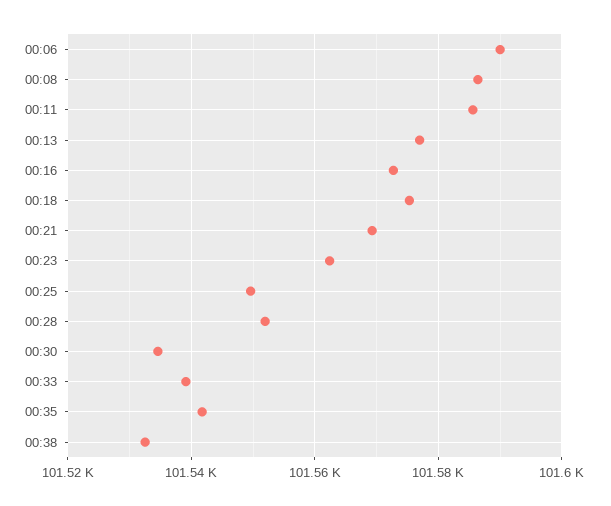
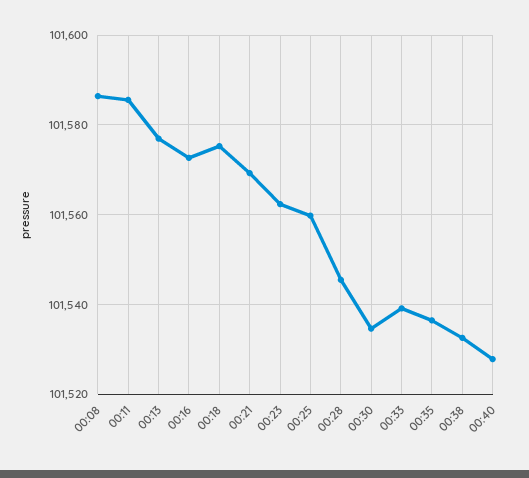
00:06: 101590 -> none
00:25: 101550 -> 101560
00:28: 101552 -> 101546
00:35: 101542 -> 101536
00:40: none -> 101528

